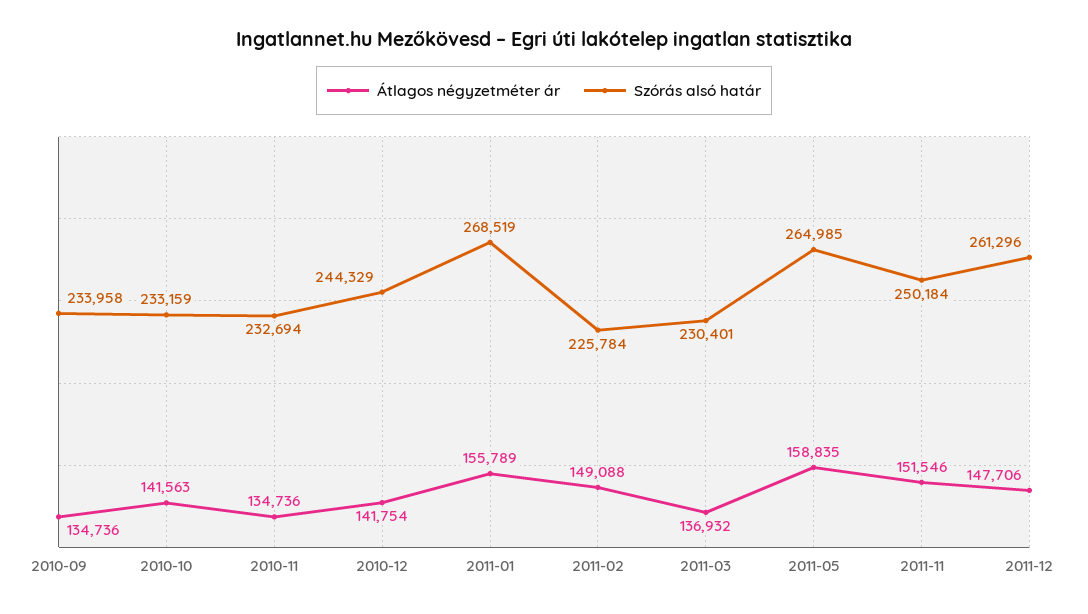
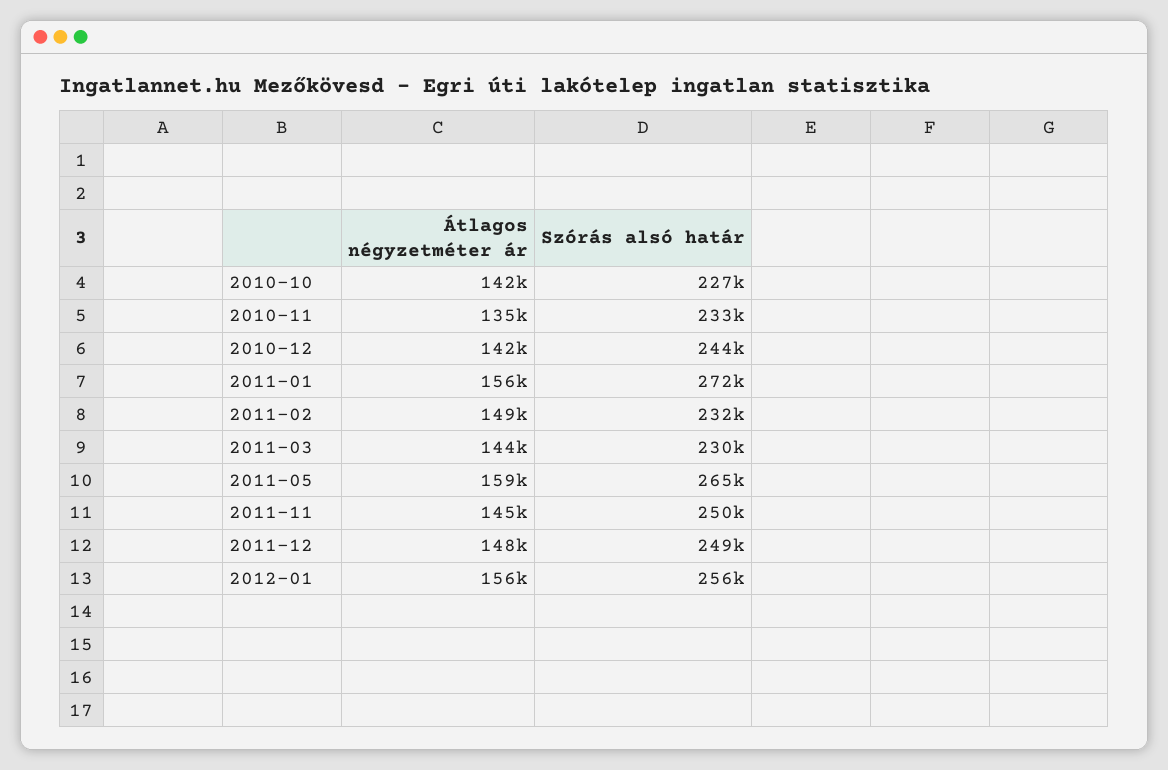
Átlagos négyzetméter ár, 2010-09: 134736 -> none
Szórás alsó határ, 2010-09: 233958 -> none
Szórás alsó határ, 2010-10: 233159 -> 227000
Szórás alsó határ, 2011-01: 268519 -> 272000
Szórás alsó határ, 2011-02: 225784 -> 232000
Átlagos négyzetméter ár, 2011-03: 136932 -> 144000
Átlagos négyzetméter ár, 2011-11: 151546 -> 145000
Szórás alsó határ, 2011-12: 261296 -> 249000
Átlagos négyzetméter ár, 2012-01: none -> 156000
Szórás alsó határ, 2012-01: none -> 256000

